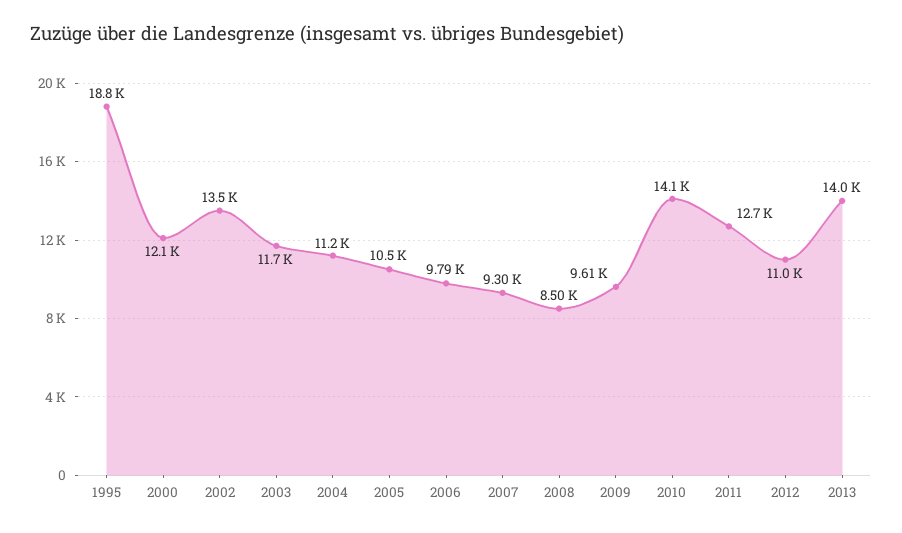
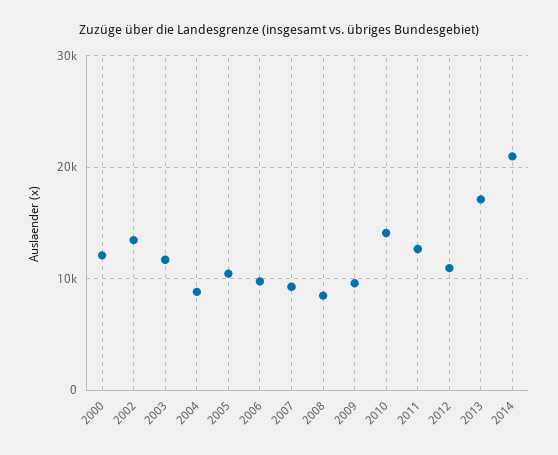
1995: 18800 -> none
2004: 11200 -> 9000
2013: 14000 -> 17000
2014: none -> 21000

